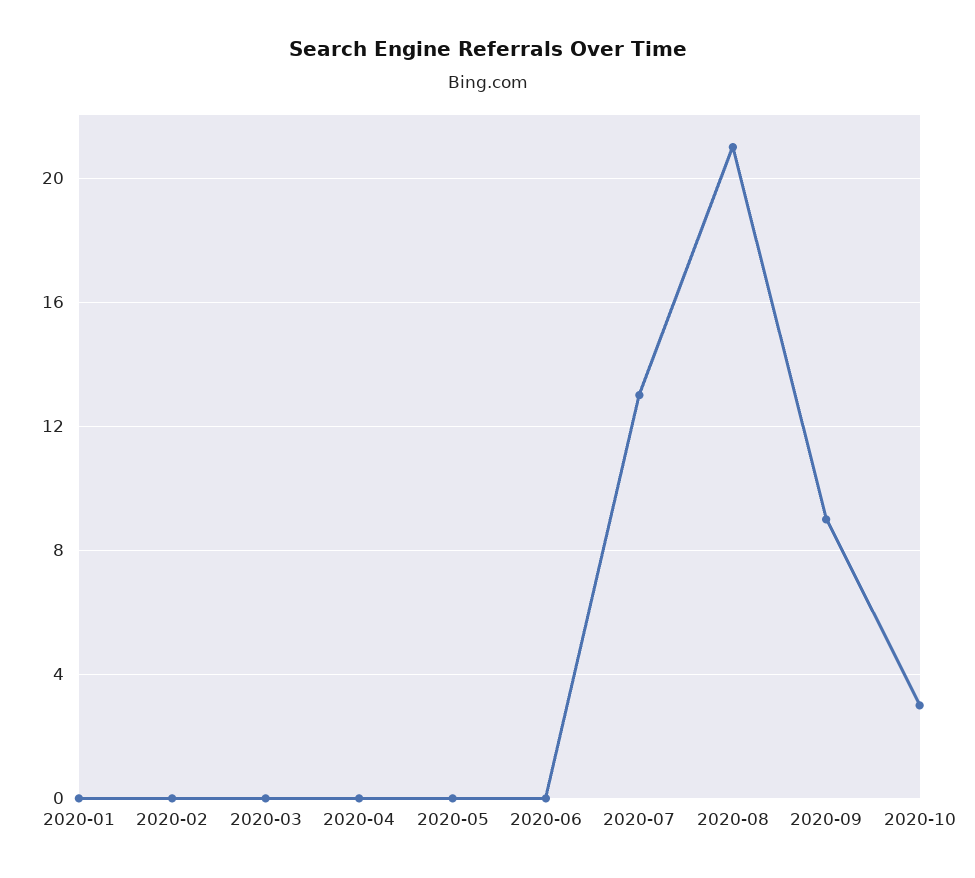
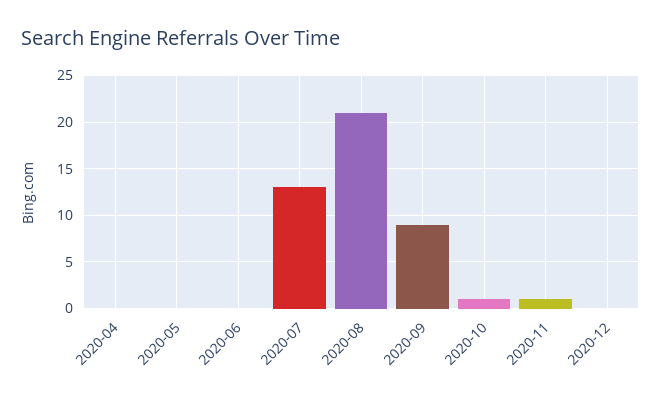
2020-01: 0 -> none
2020-02: 0 -> none
2020-03: 0 -> none
2020-10: 3 -> 1
2020-11: none -> 1
2020-12: none -> 0

